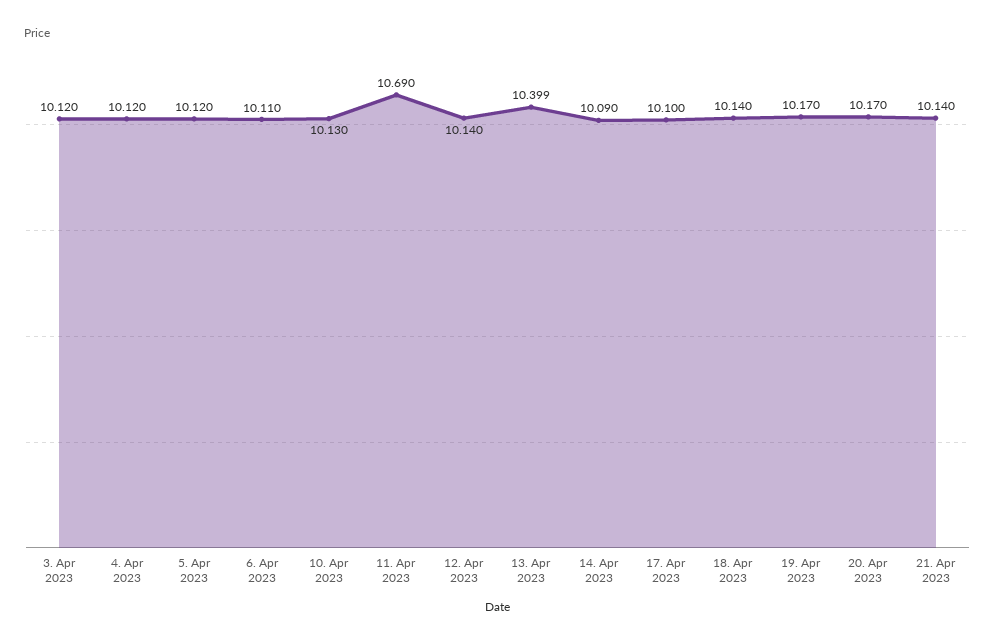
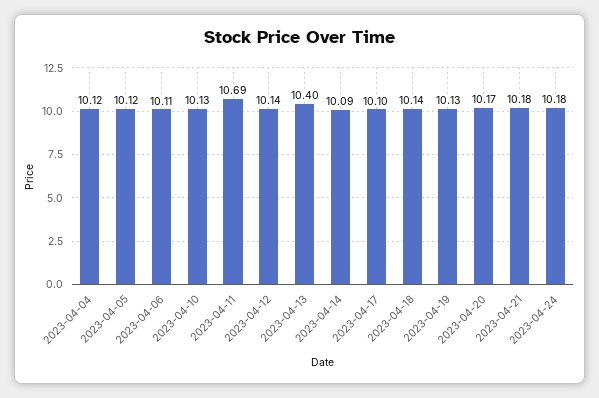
3. Apr 2023: 10.12 -> none
19. Apr 2023: 10.17 -> 10.13
21. Apr 2023: 10.14 -> 10.18
2023-04-24: none -> 10.18

